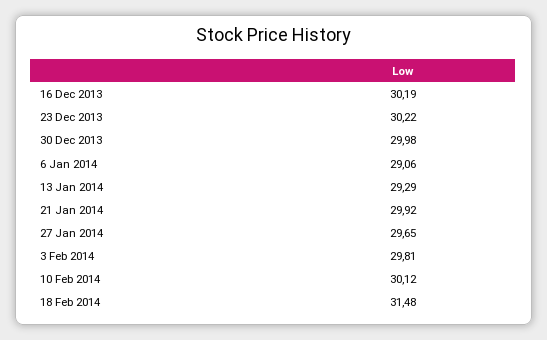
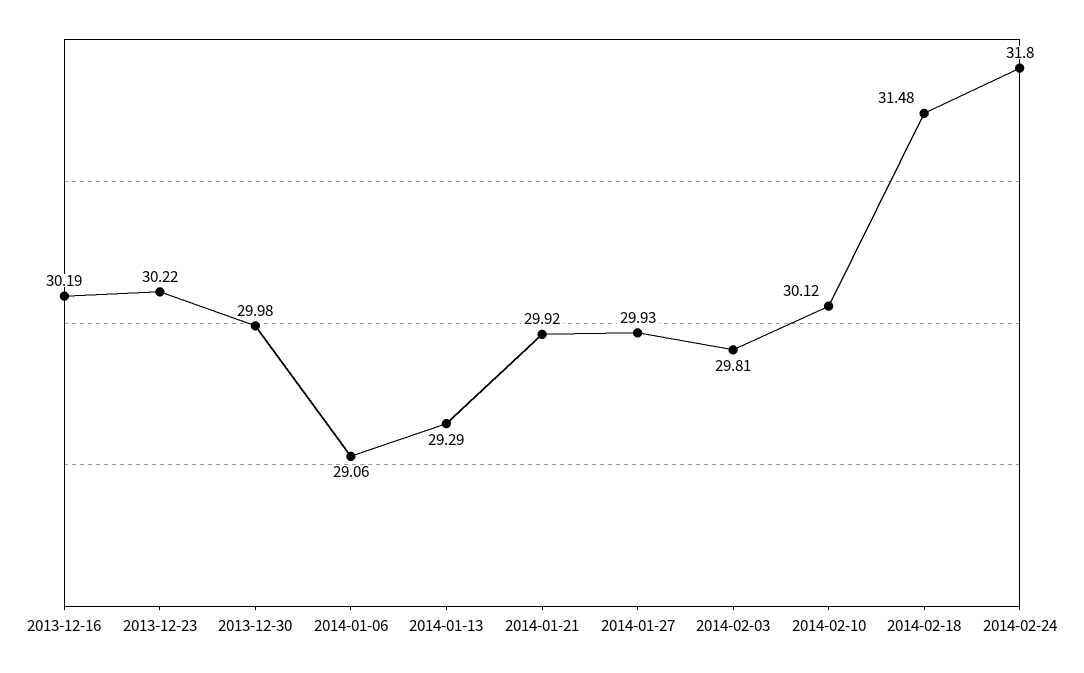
27 Jan 2014: 29.65 -> 29.93
2014-02-24: none -> 31.8

